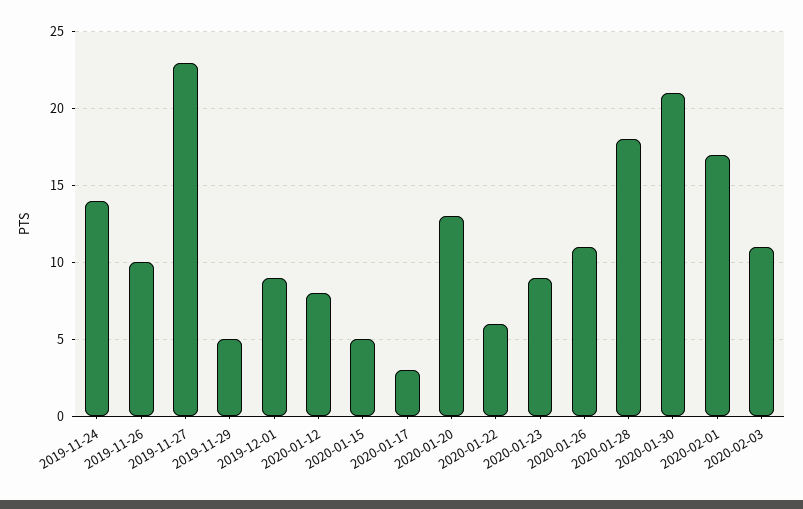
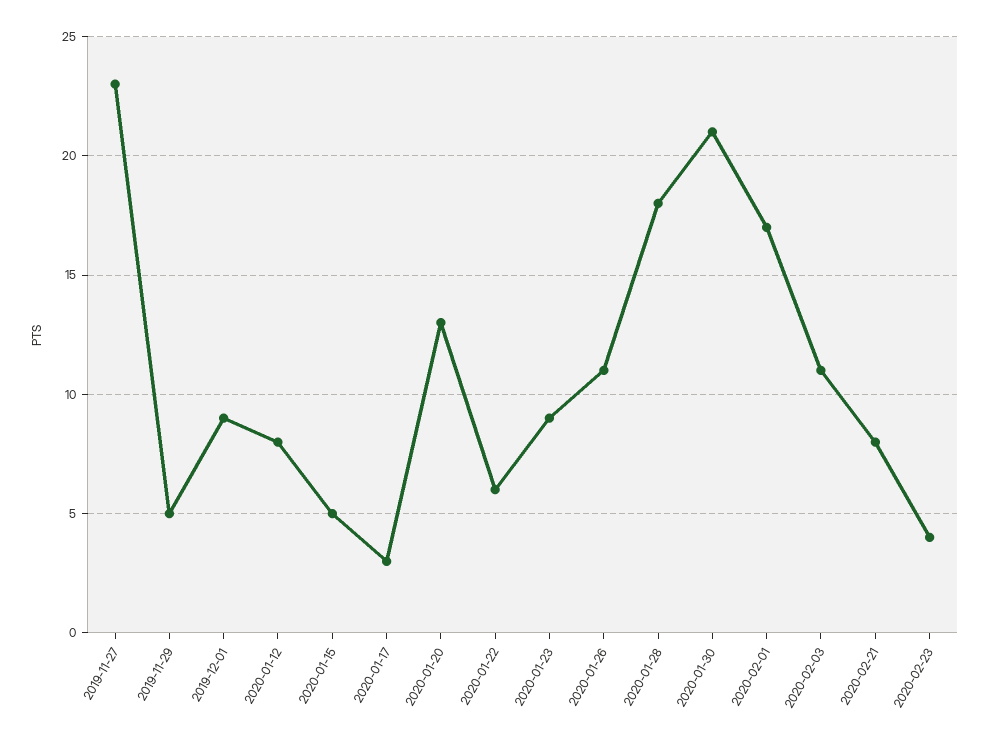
2019-11-24: 14 -> none
2019-11-26: 10 -> none
2020-02-21: none -> 8
2020-02-23: none -> 4

